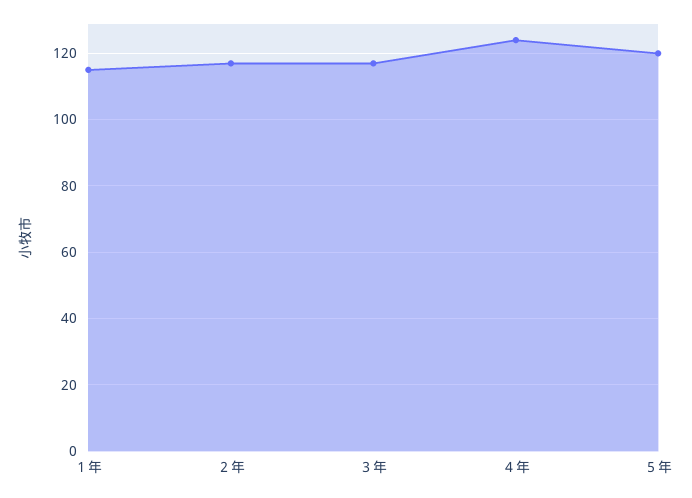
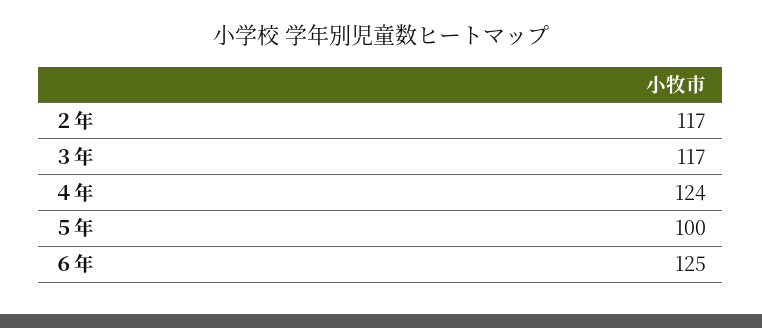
１年: 115 -> none
５年: 120 -> 100
６年: none -> 125

